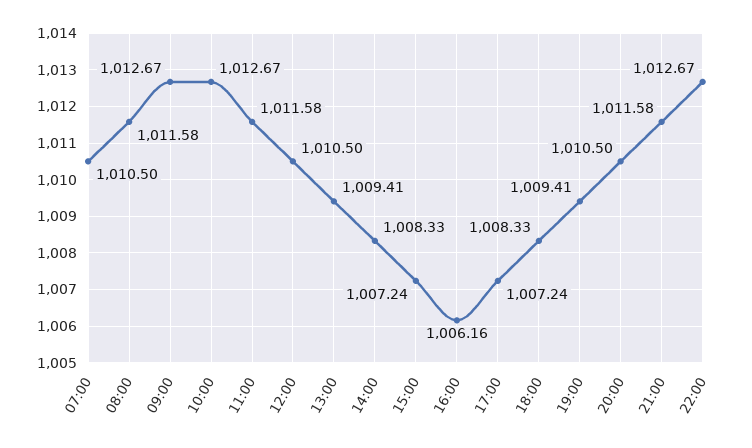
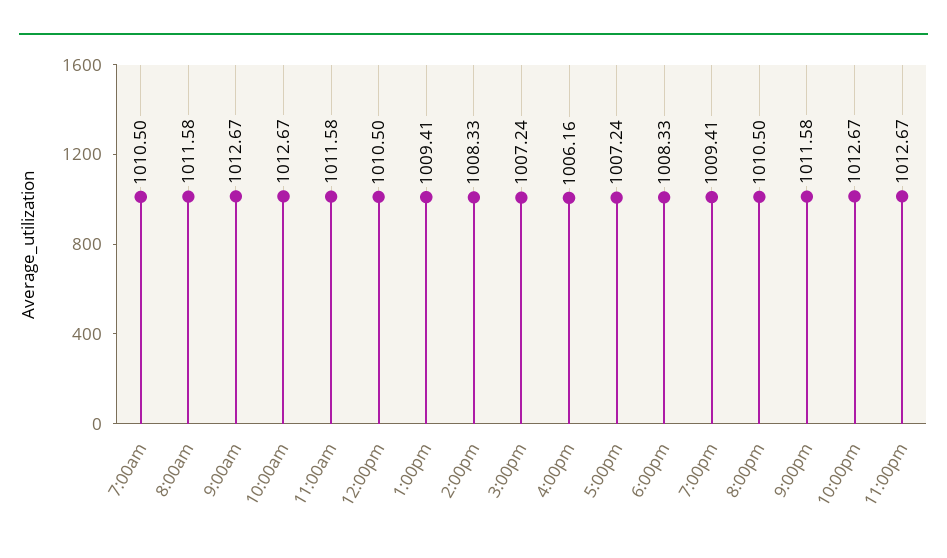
11:00pm: none -> 1012.67

